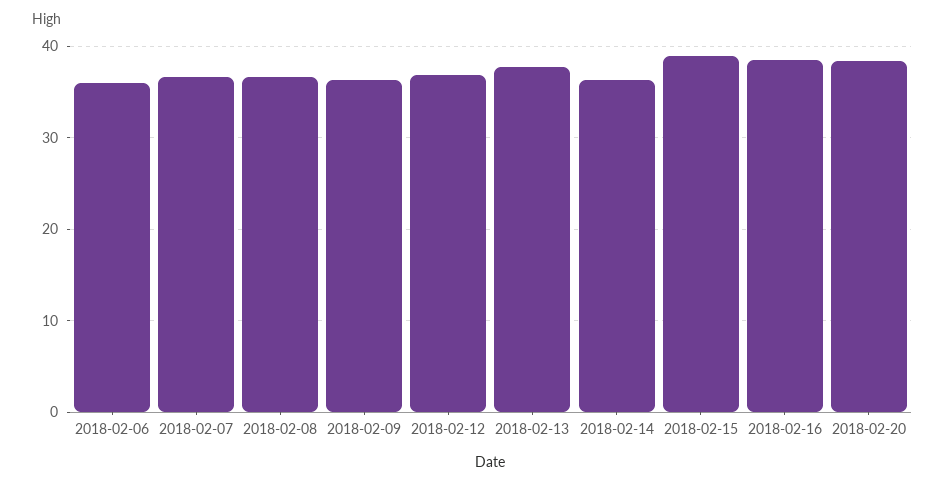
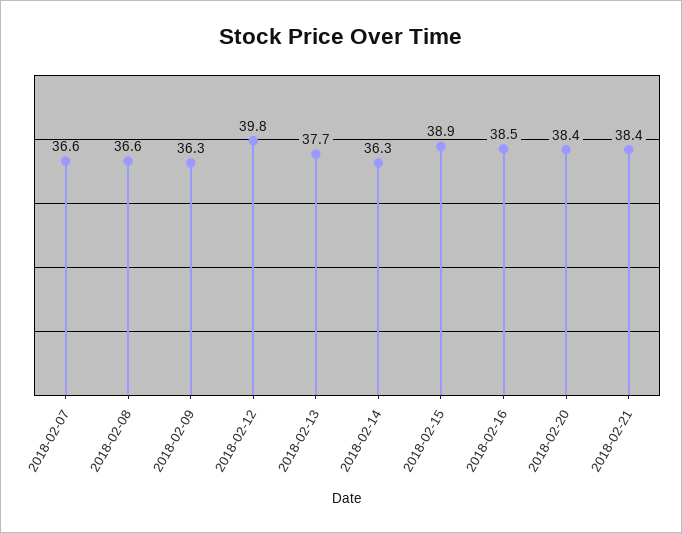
2018-02-06: 36 -> none
2018-02-12: 37 -> 39.8
2018-02-21: none -> 38.4

